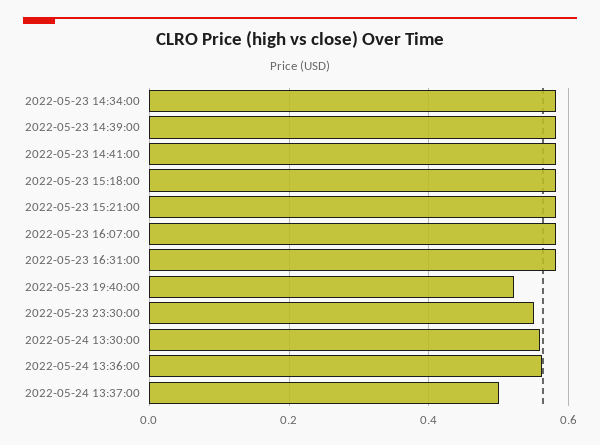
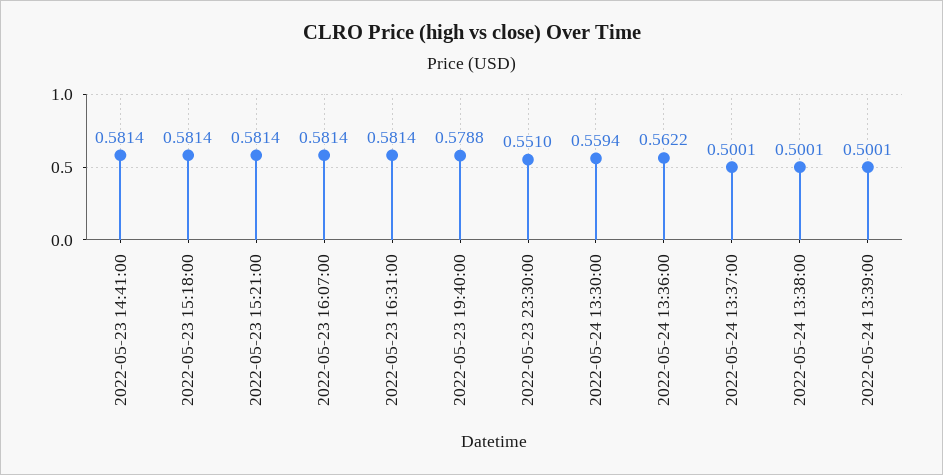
2022-05-23 14:34:00: 0.58 -> none
2022-05-23 14:39:00: 0.58 -> none
2022-05-23 19:40:00: 0.52 -> 0.5788
2022-05-24 13:38:00: none -> 0.5001
2022-05-24 13:39:00: none -> 0.5001

